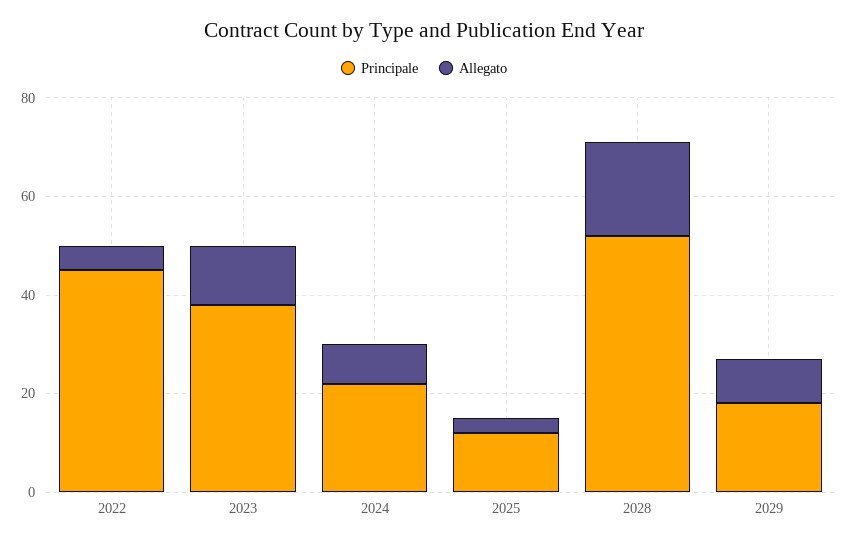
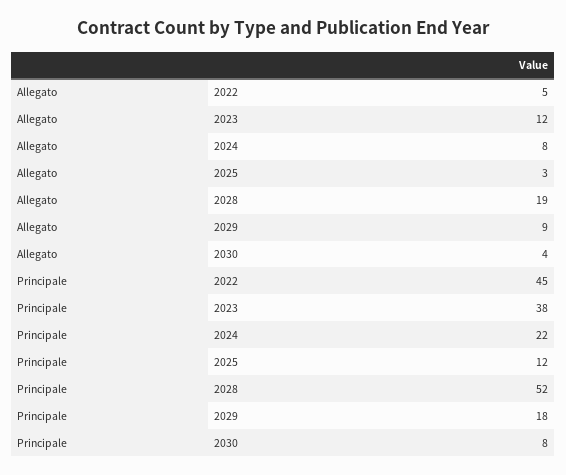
Allegato, 2030: none -> 4
Principale, 2030: none -> 8

